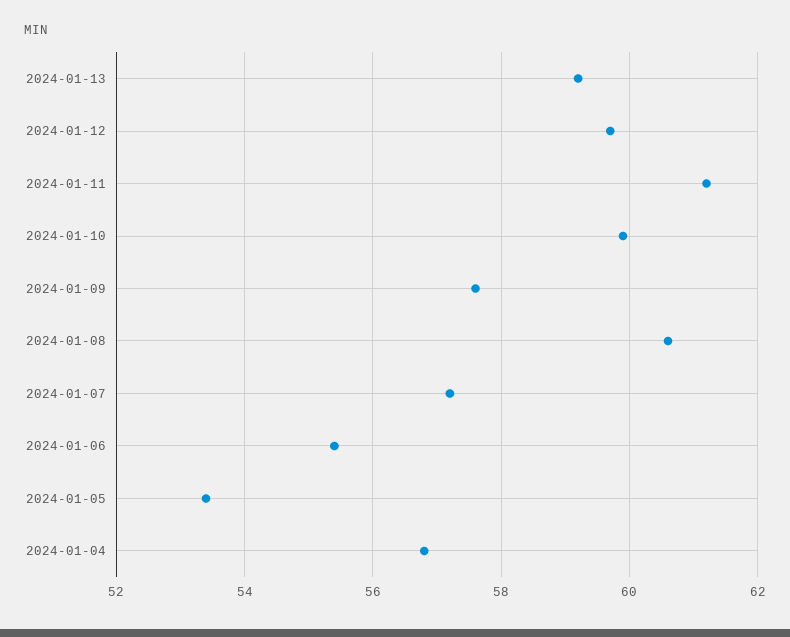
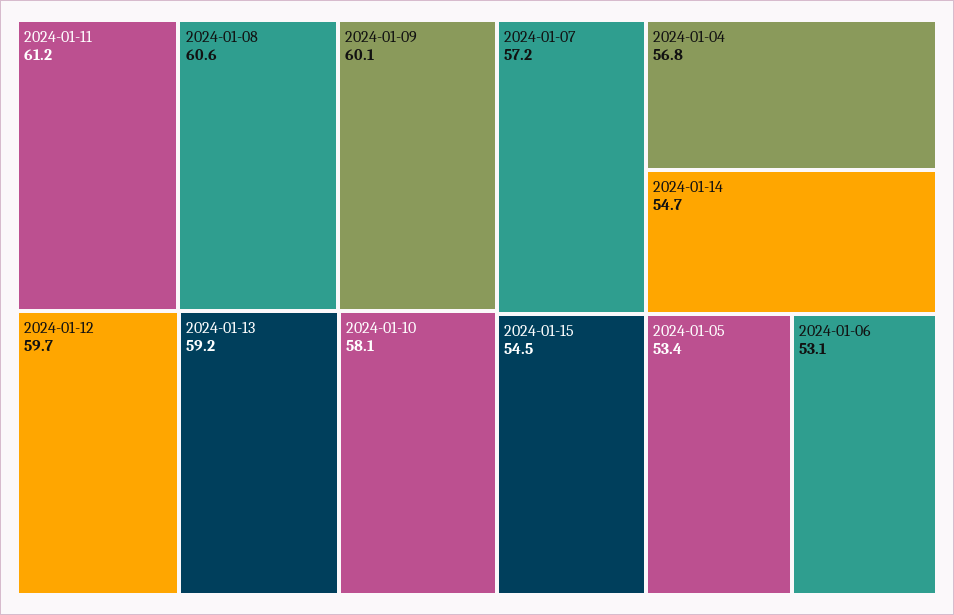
2024-01-10: 60 -> 58.1
2024-01-09: 57.5 -> 60.1
2024-01-06: 55.5 -> 53.1
2024-01-14: none -> 54.7
2024-01-15: none -> 54.5

